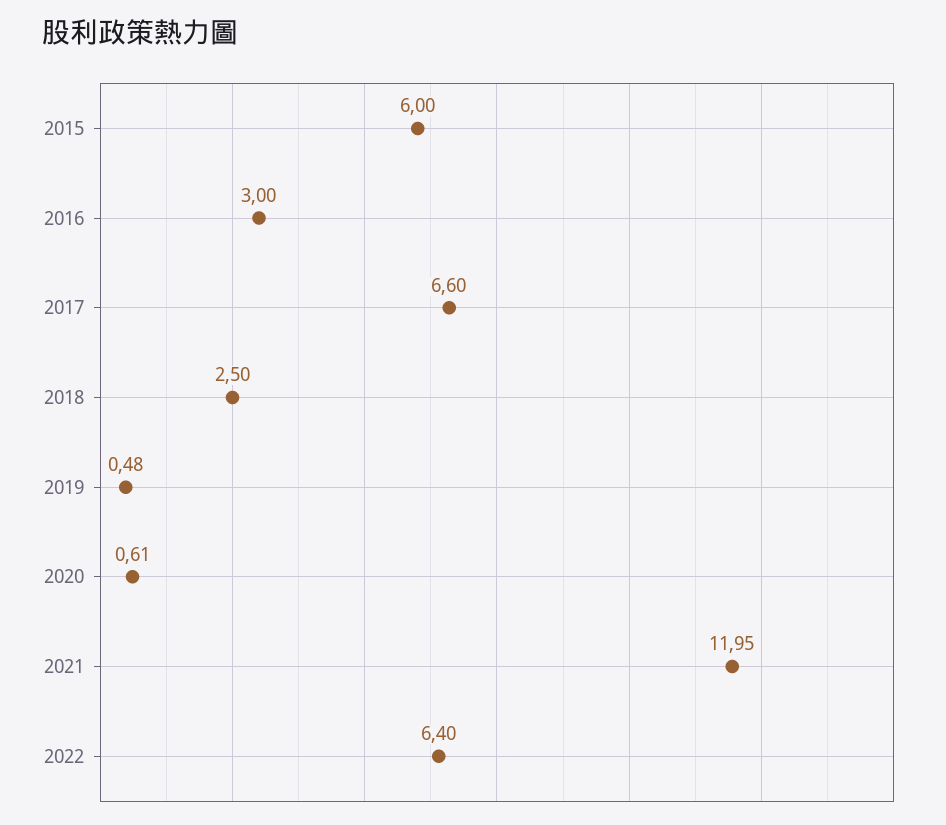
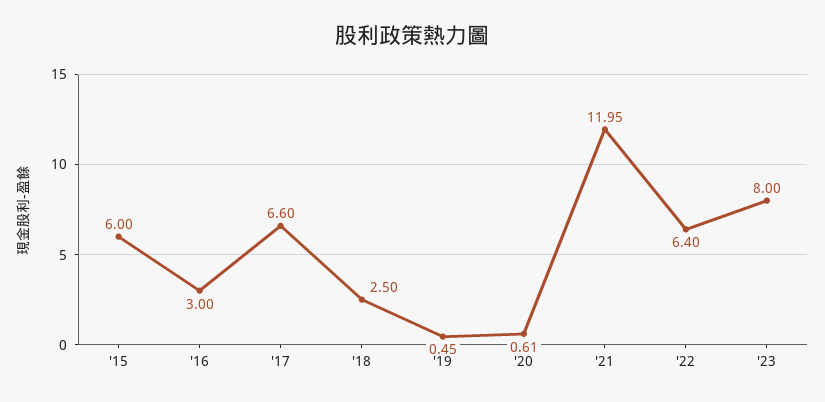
2019: 0.48 -> 0.45
'23: none -> 8

